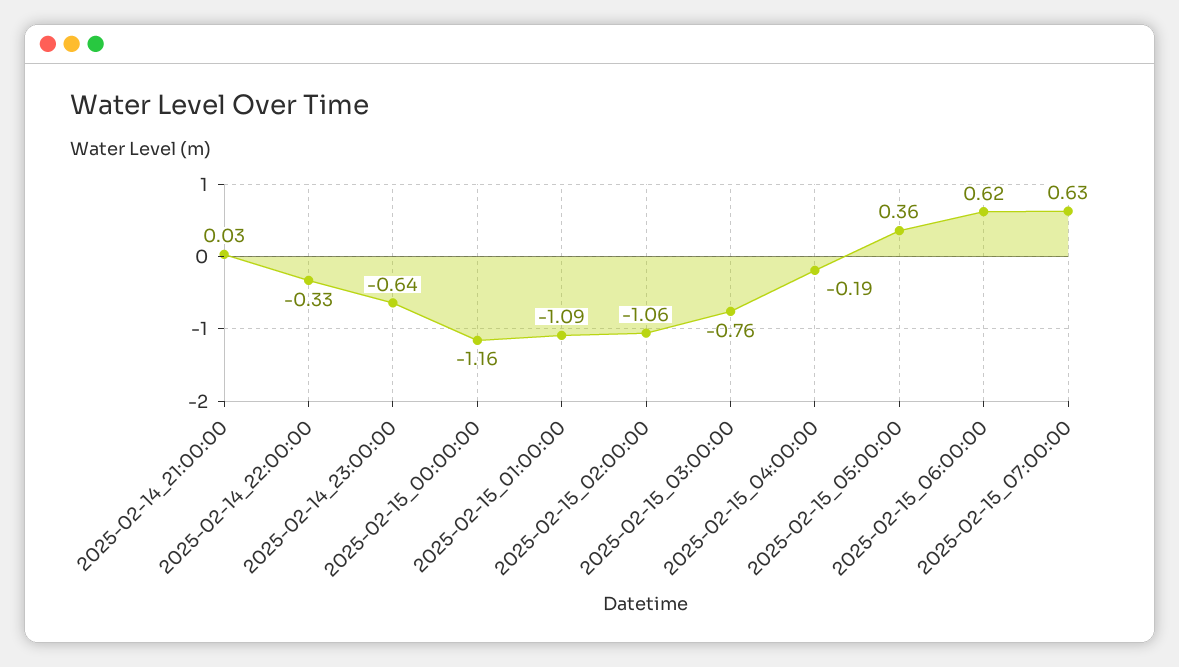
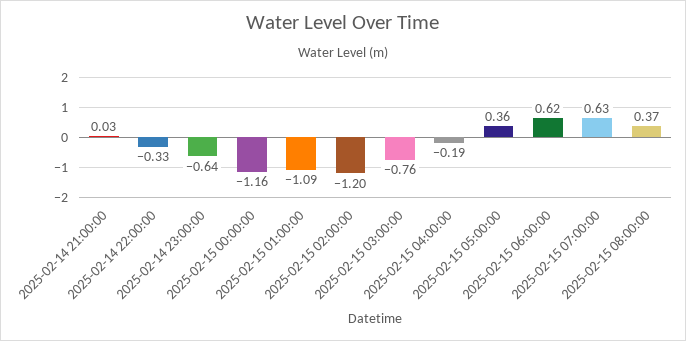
2025-02-15_02:00:00: -1.06 -> -1.2
2025-02-15 08:00:00: none -> 0.37

